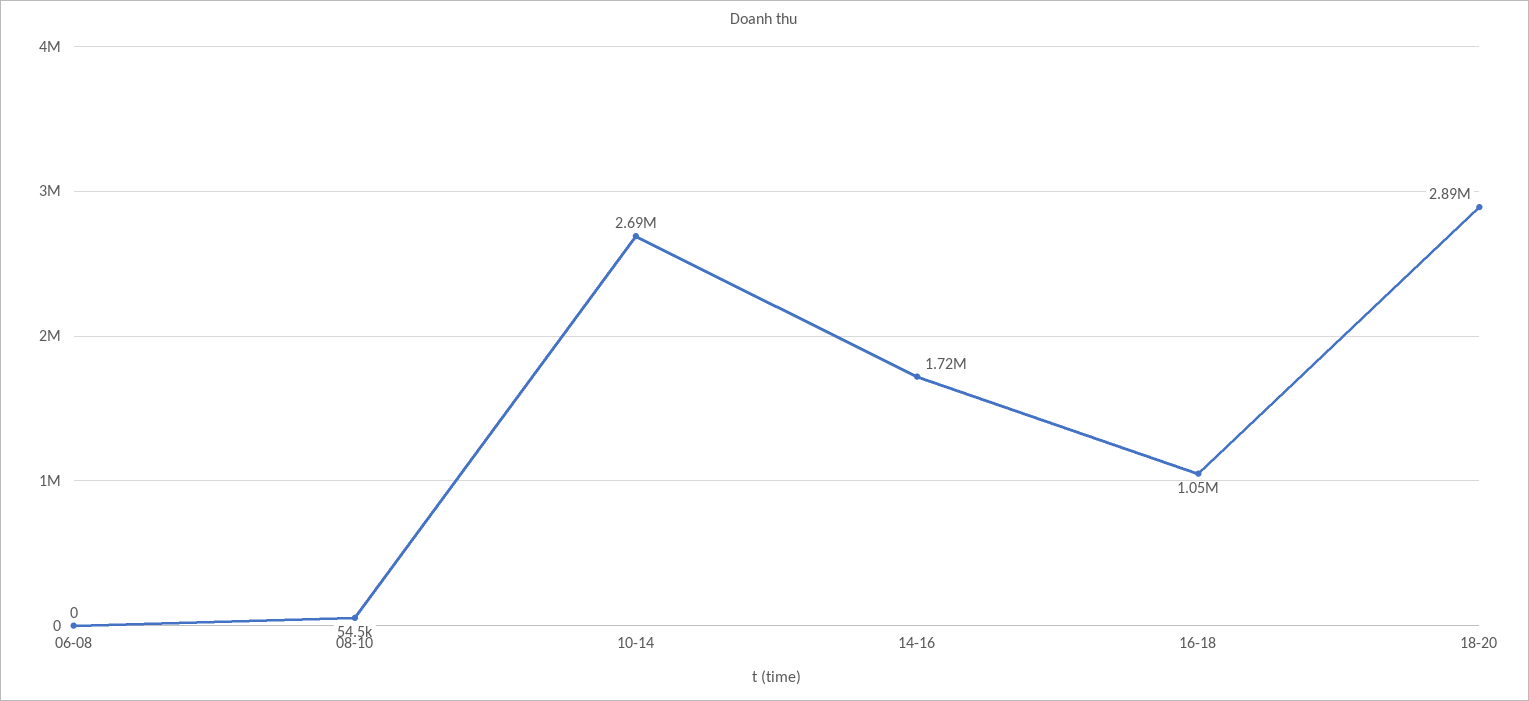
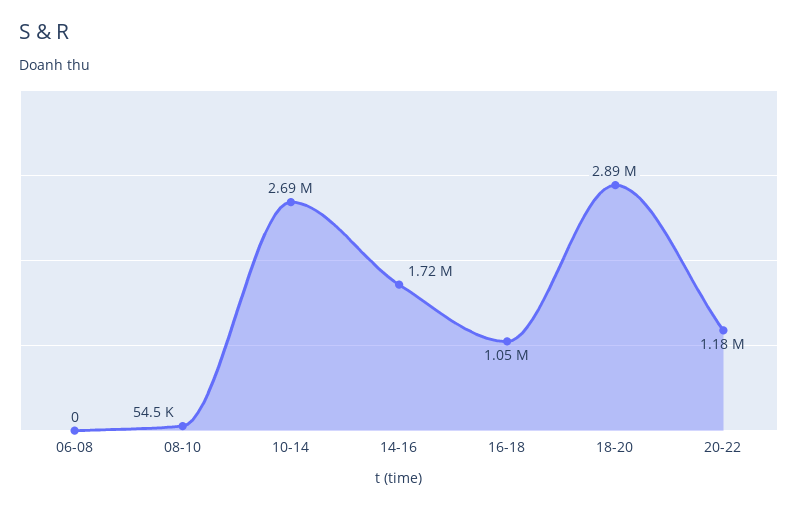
20-22: none -> 1180000

